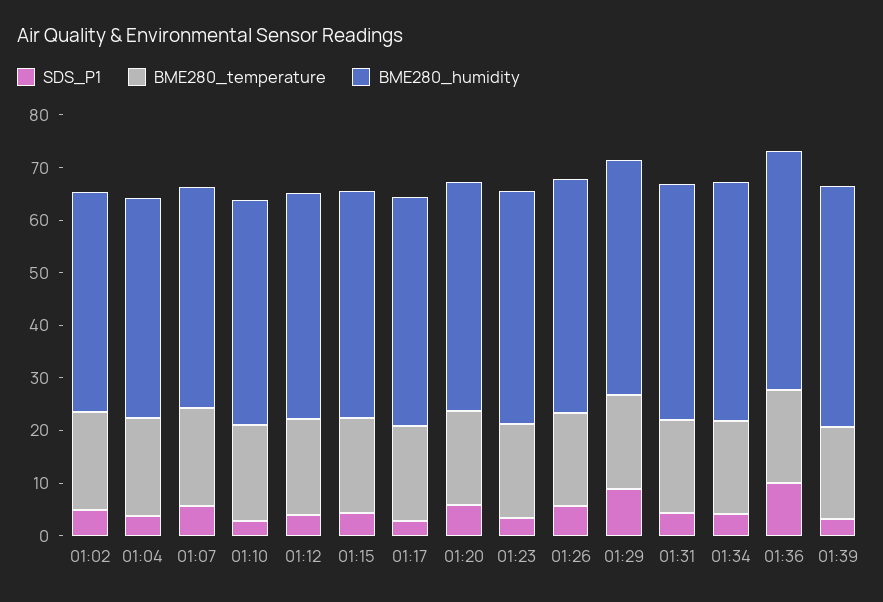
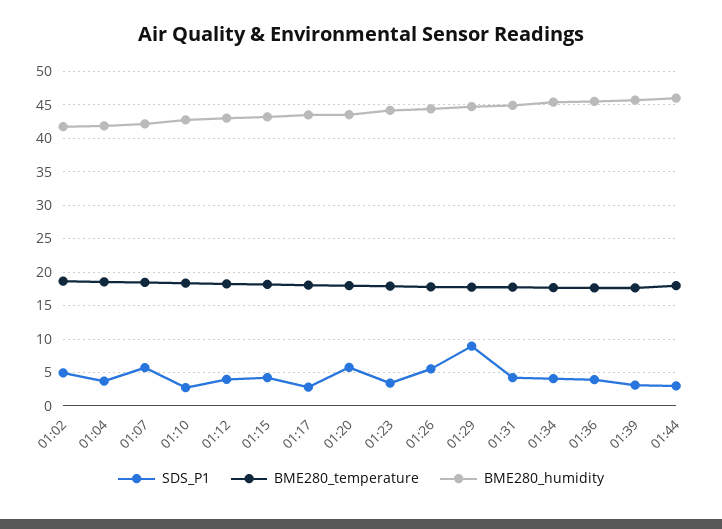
SDS_P1, 01:36: 10 -> 4
SDS_P1, 01:44: none -> 3
BME280_temperature, 01:44: none -> 18
BME280_humidity, 01:44: none -> 46

